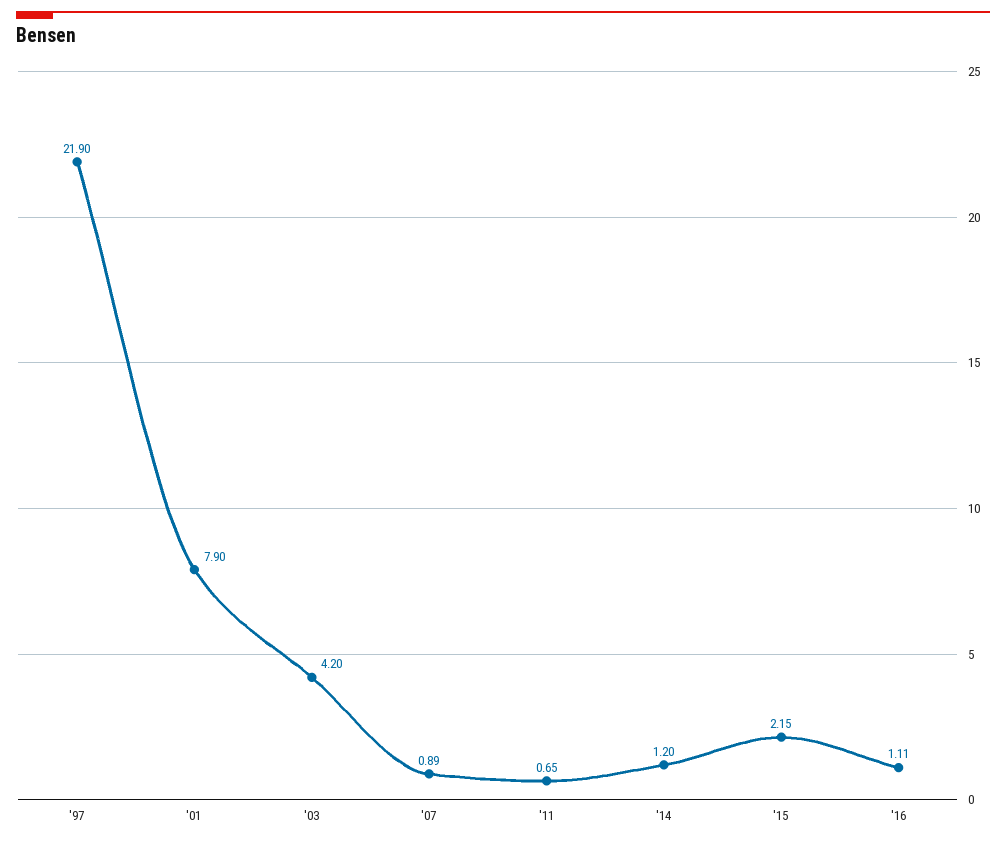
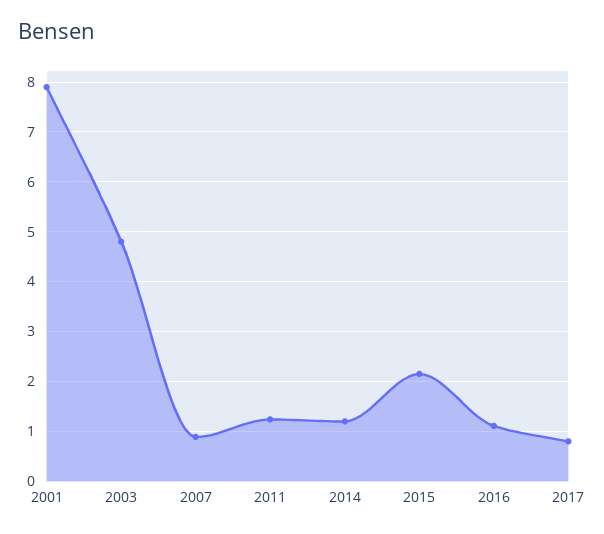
'97: 21.9 -> none
'03: 4.2 -> 4.8
'11: 0.65 -> 1.2
2017: none -> 0.8

